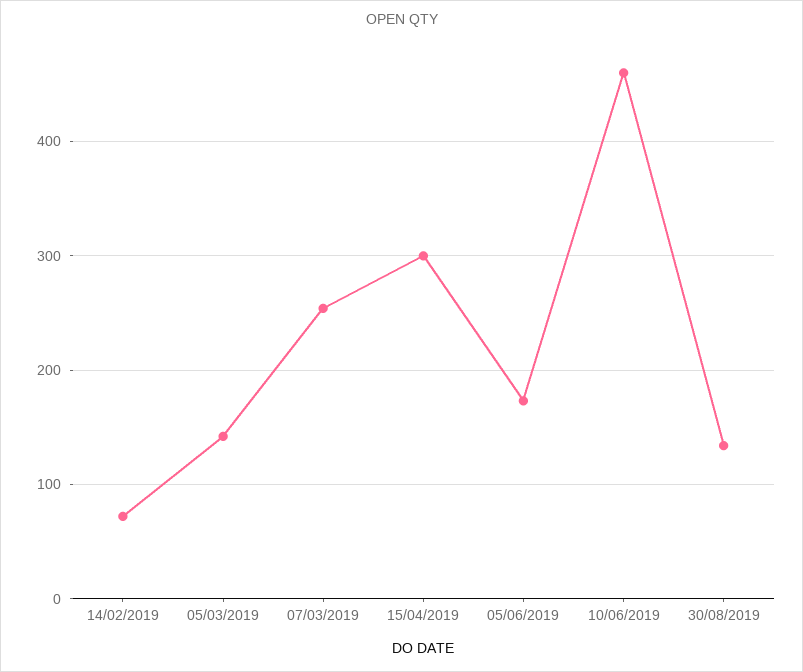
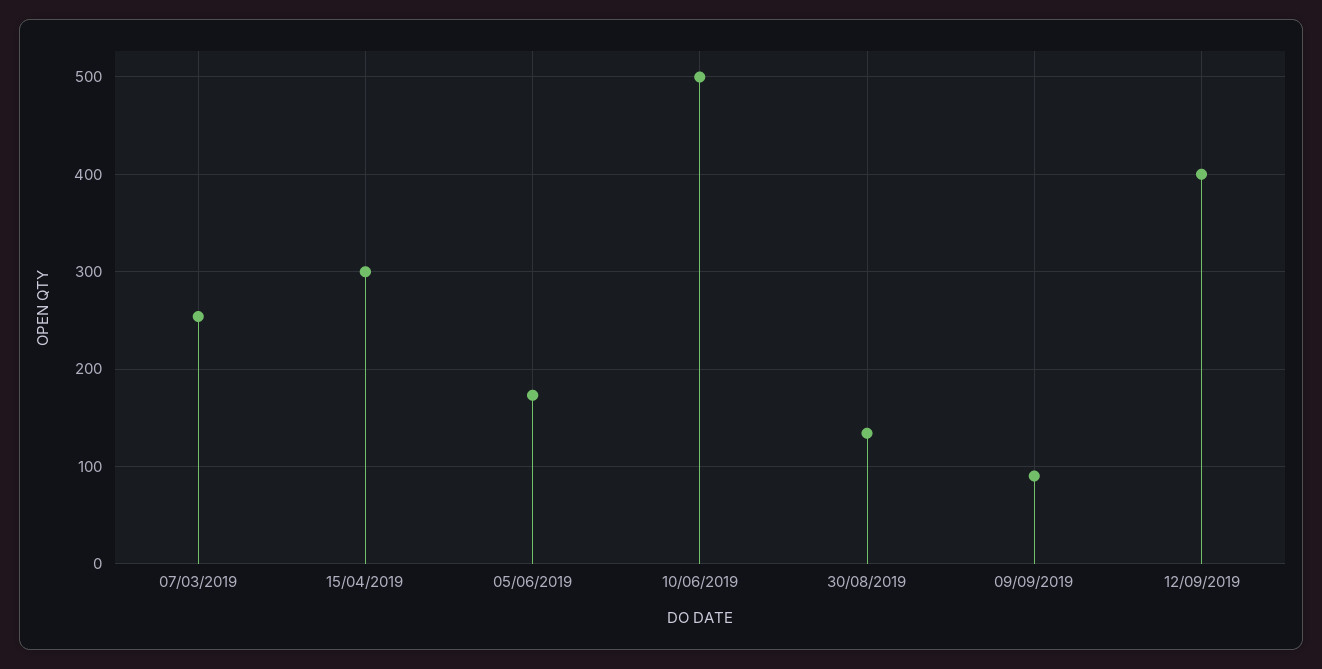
14/02/2019: 70 -> none
05/03/2019: 140 -> none
10/06/2019: 460 -> 500
09/09/2019: none -> 90
12/09/2019: none -> 400

